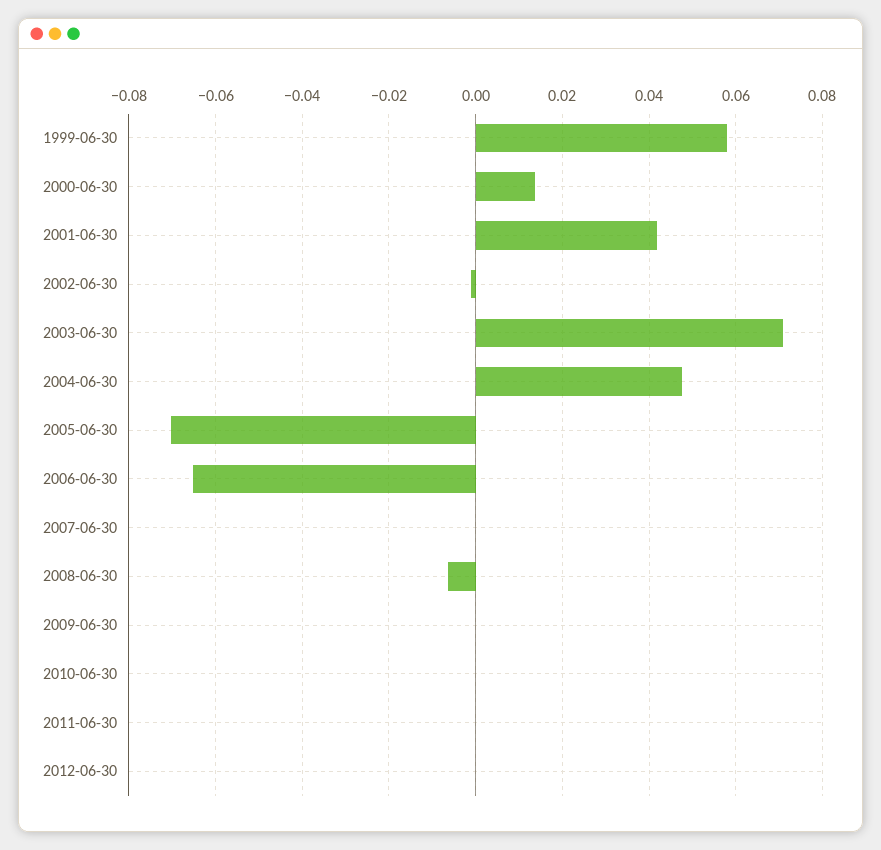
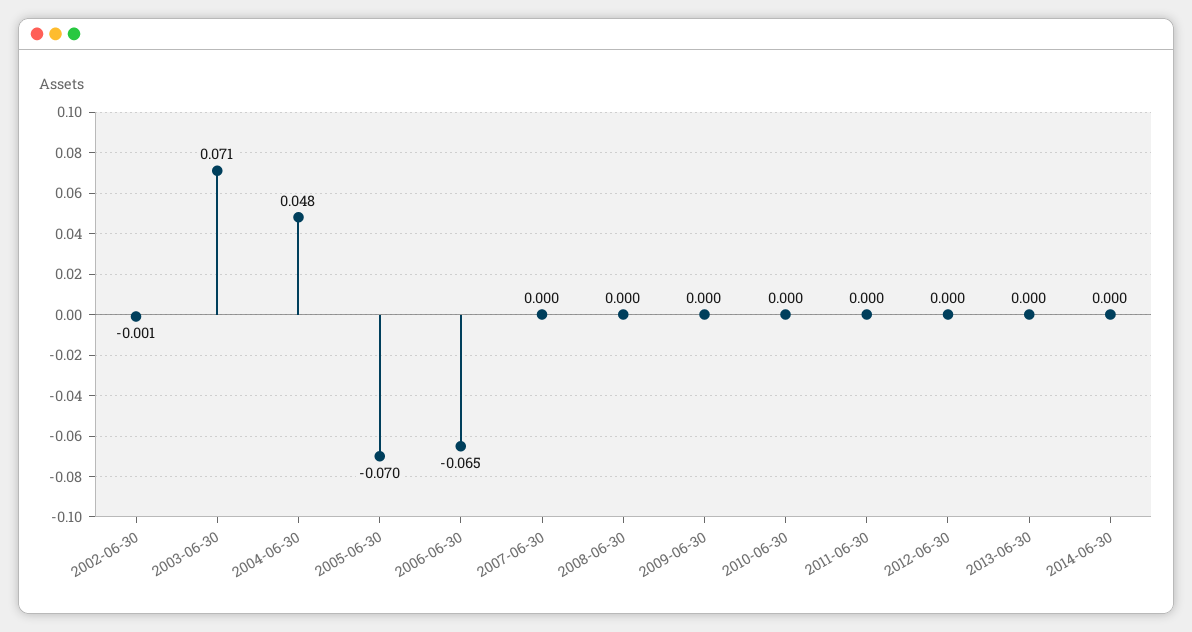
1999-06-30: 0.058 -> none
2000-06-30: 0.014 -> none
2001-06-30: 0.042 -> none
2008-06-30: -0.006 -> 0
2013-06-30: none -> 0
2014-06-30: none -> 0

